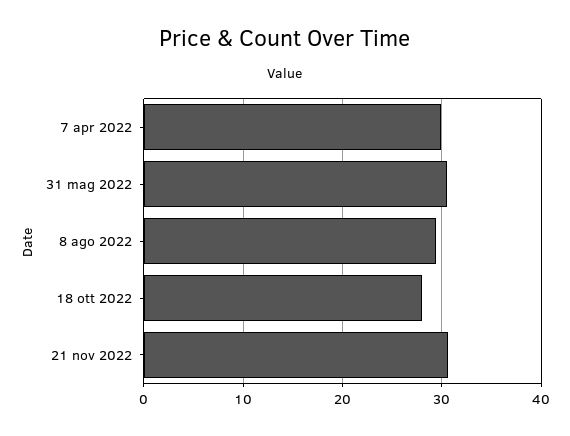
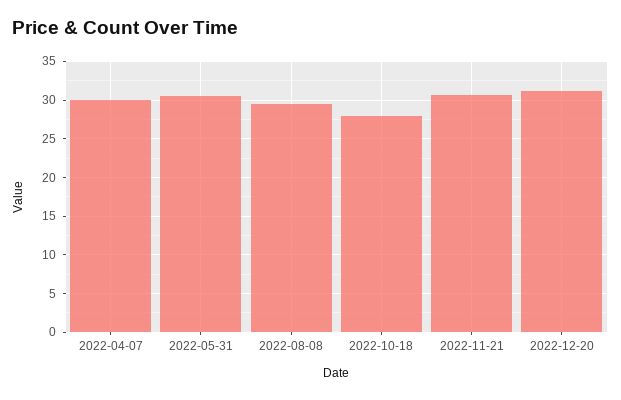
2022-12-20: none -> 31

